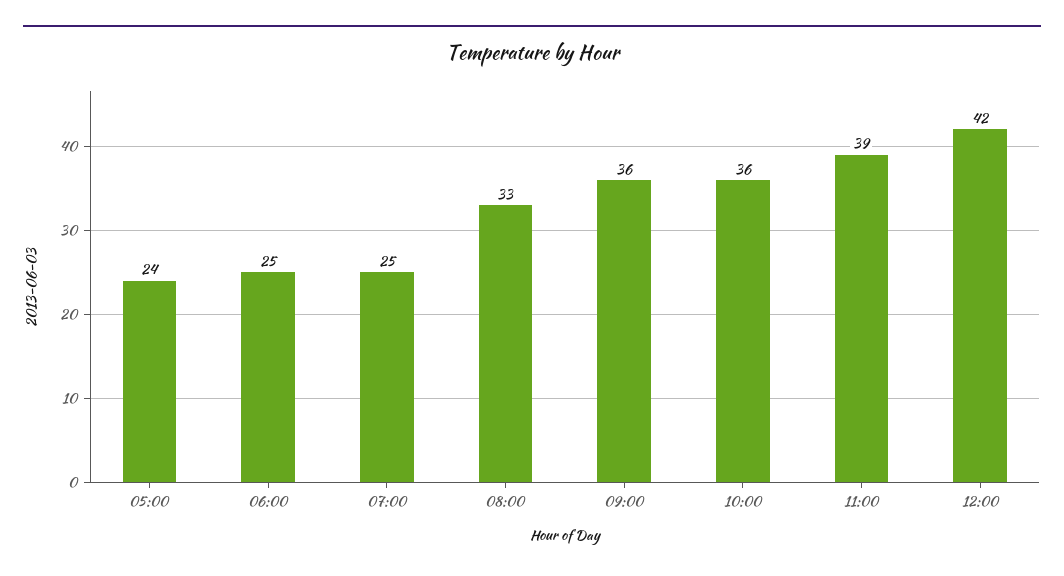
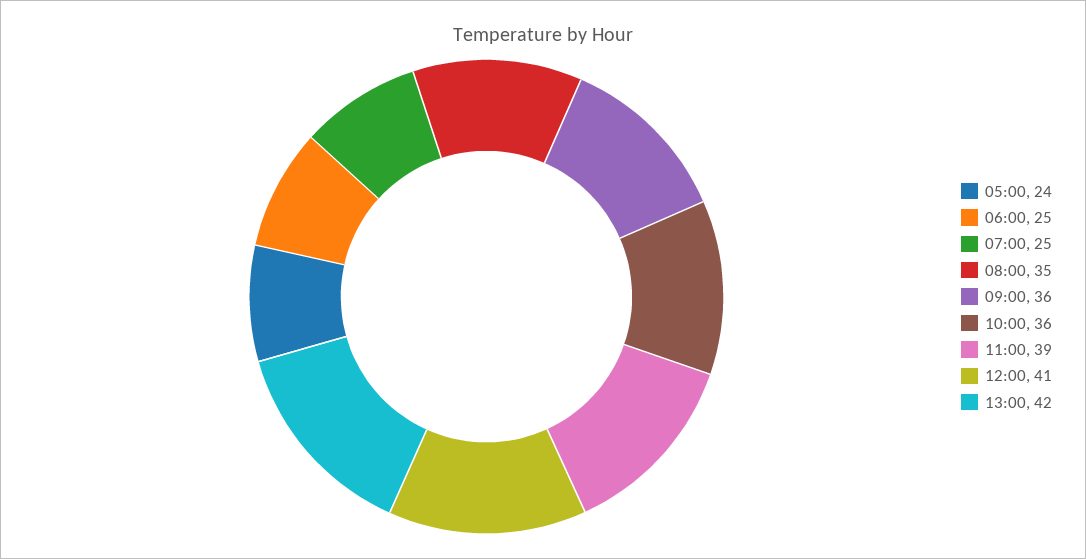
08:00: 33 -> 35
12:00: 42 -> 41
13:00: none -> 42

